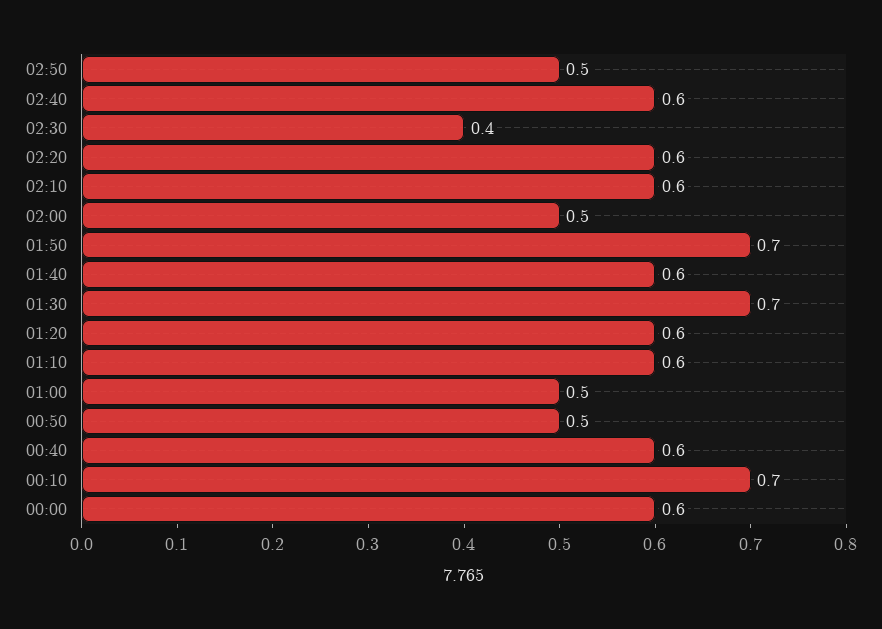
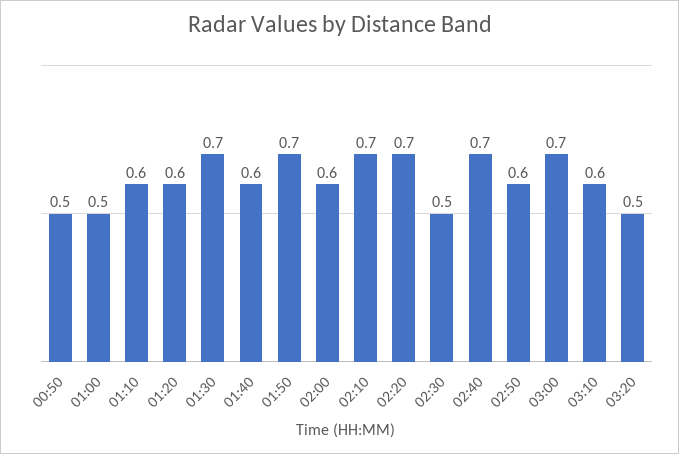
02:50: 0.5 -> 0.6
02:40: 0.6 -> 0.7
02:30: 0.4 -> 0.5
02:20: 0.6 -> 0.7
02:10: 0.6 -> 0.7
02:00: 0.5 -> 0.6
00:40: 0.6 -> none
00:10: 0.7 -> none
00:00: 0.6 -> none
03:00: none -> 0.7
03:10: none -> 0.6
03:20: none -> 0.5

